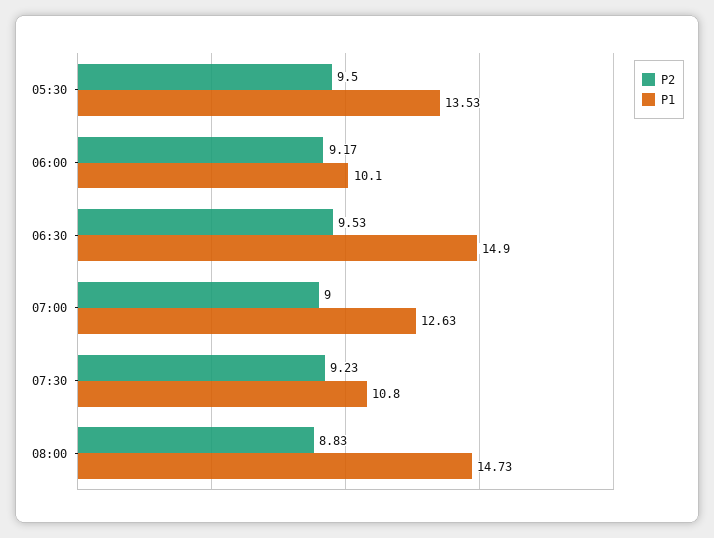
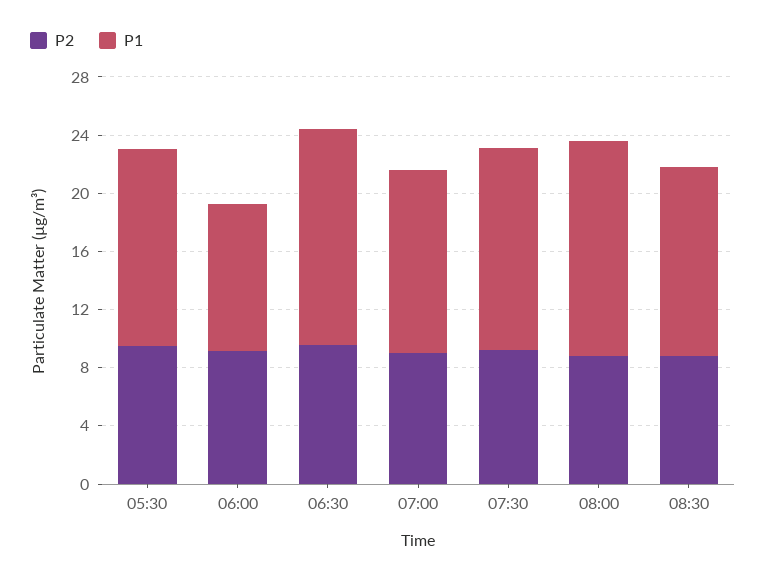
P1, 07:30: 10.8 -> 14
P2, 08:30: none -> 9
P1, 08:30: none -> 13

